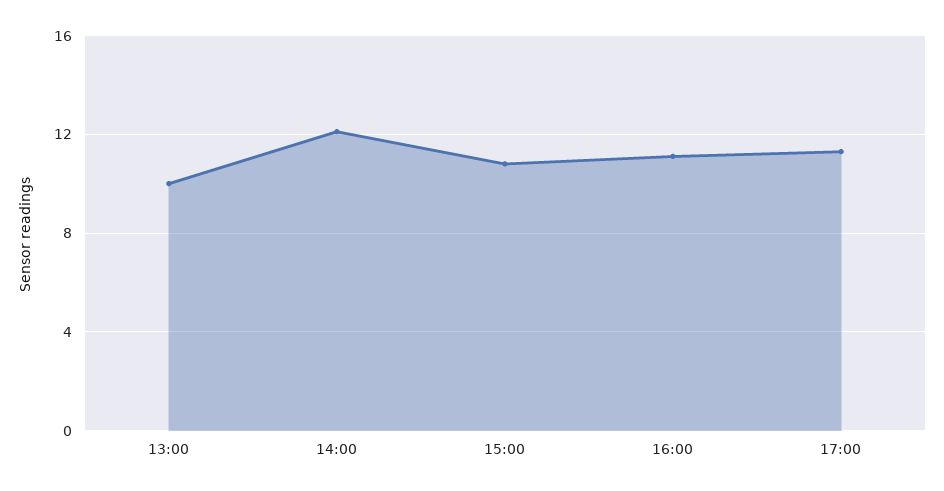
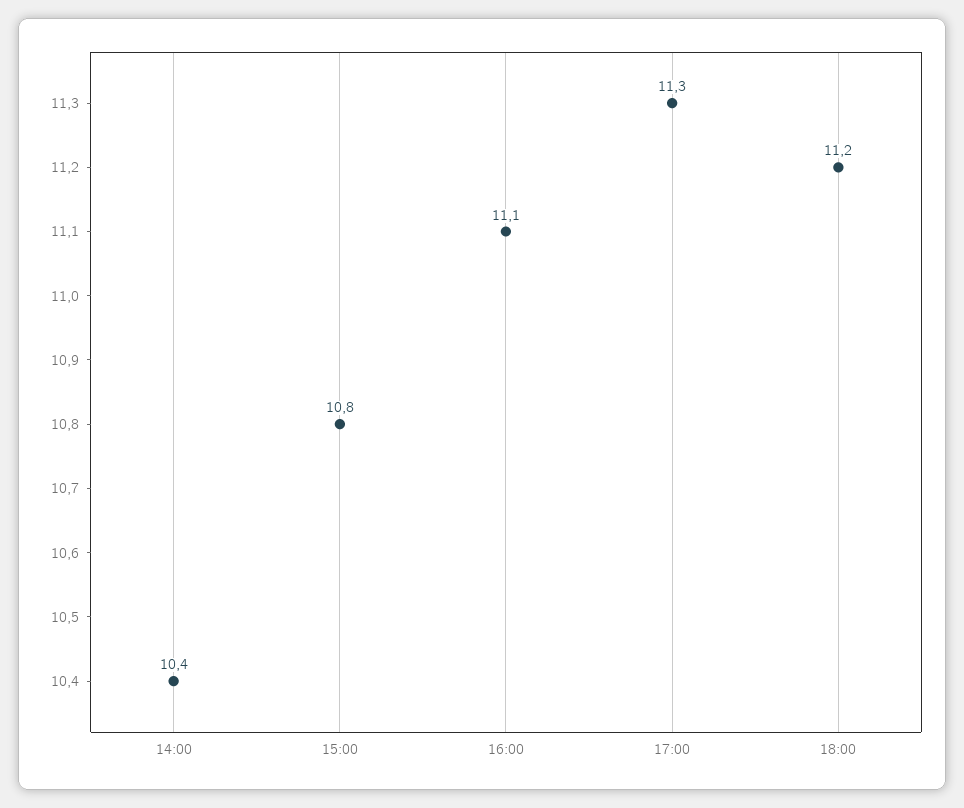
13:00: 10 -> none
14:00: 12 -> 10.4
18:00: none -> 11.2

